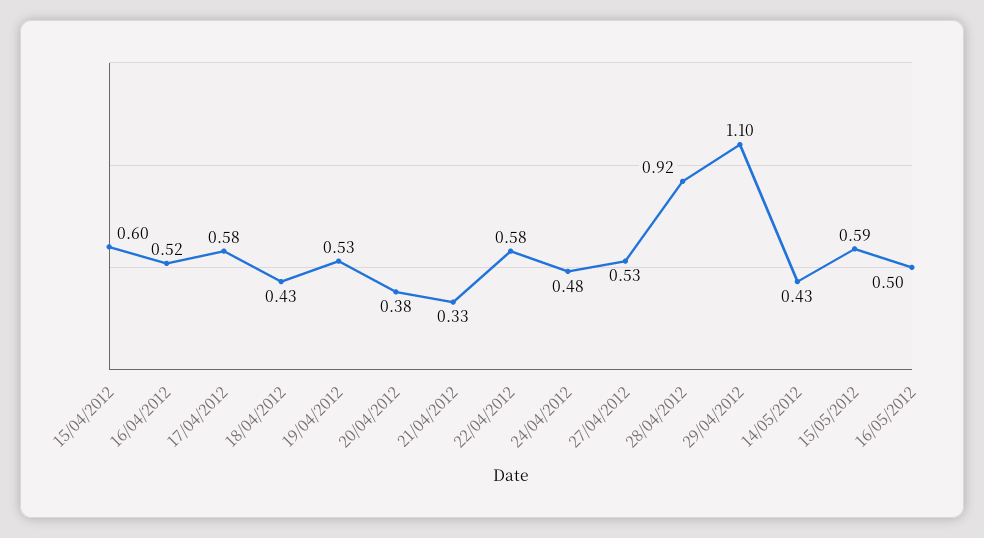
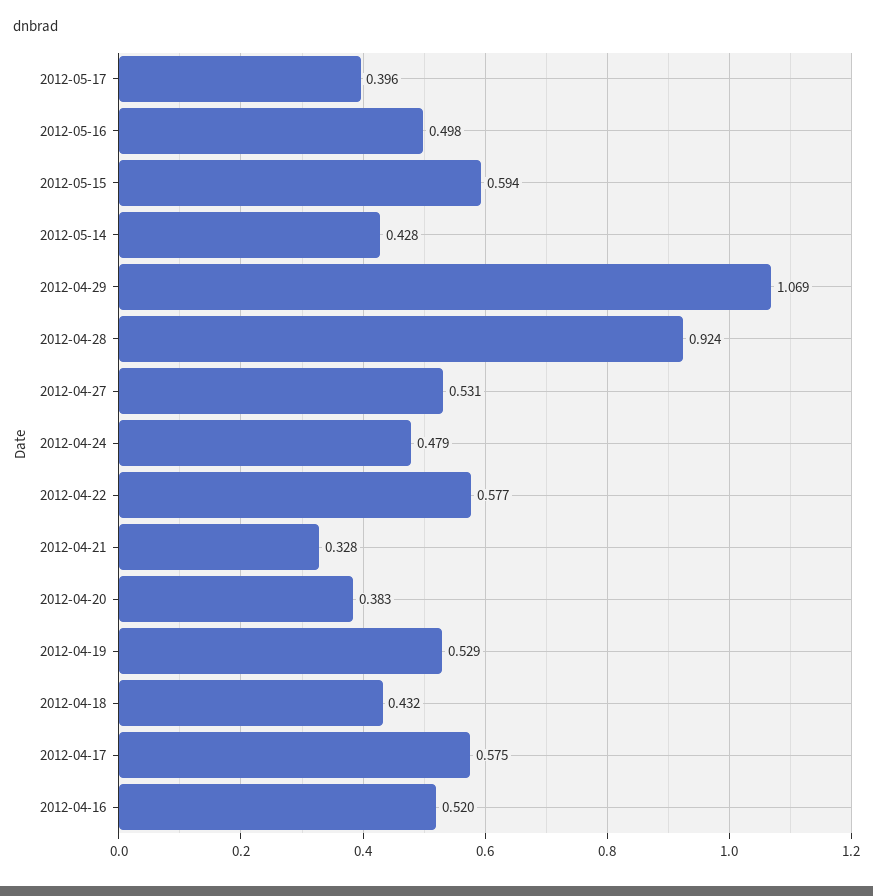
15/04/2012: 0.6 -> none
29/04/2012: 1.1 -> 1.069
2012-05-17: none -> 0.396

